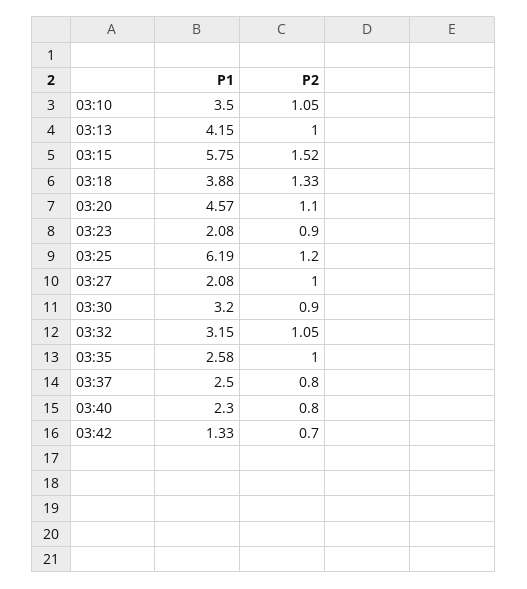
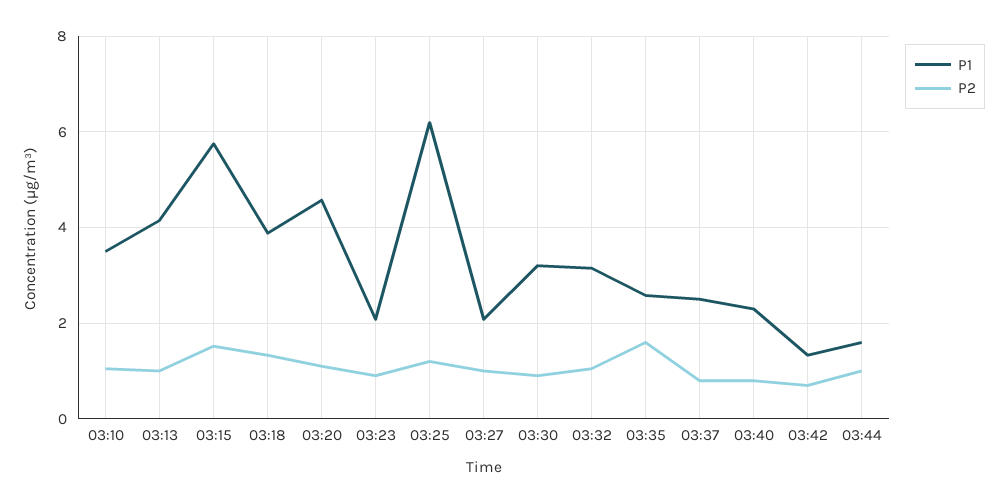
P2, 03:35: 1 -> 1.6
P1, 03:44: none -> 1.6
P2, 03:44: none -> 1

